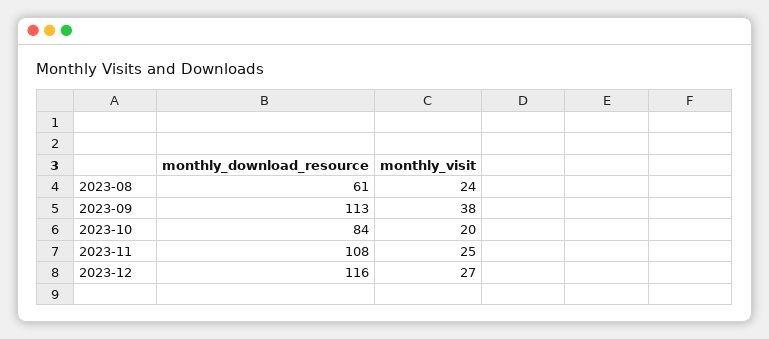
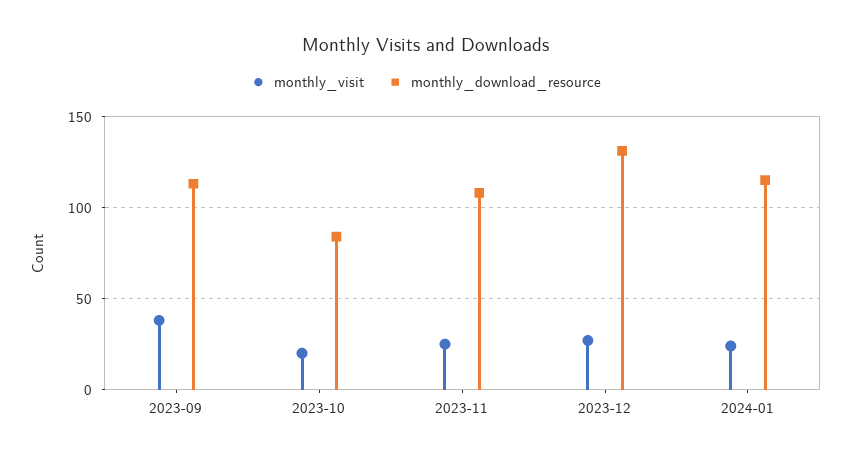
monthly_download_resource, 2023-08: 61 -> none
monthly_visit, 2023-08: 24 -> none
monthly_download_resource, 2023-12: 116 -> 130
monthly_visit, 2024-01: none -> 25
monthly_download_resource, 2024-01: none -> 115

